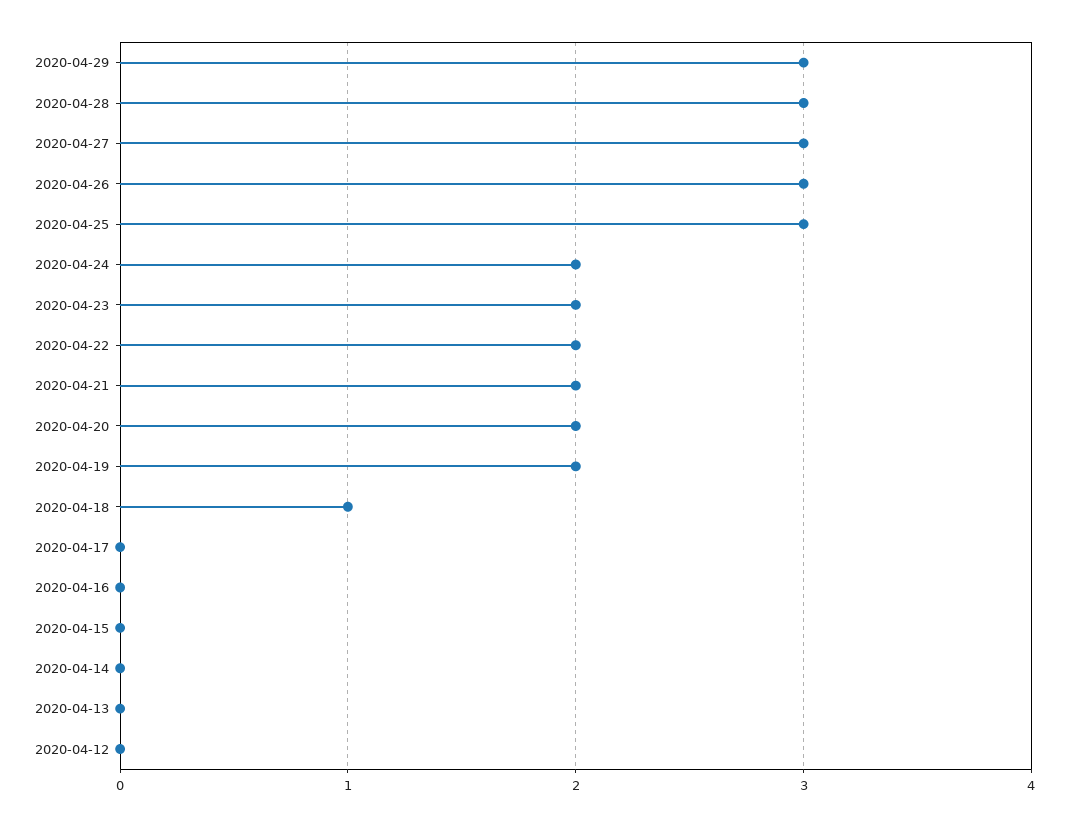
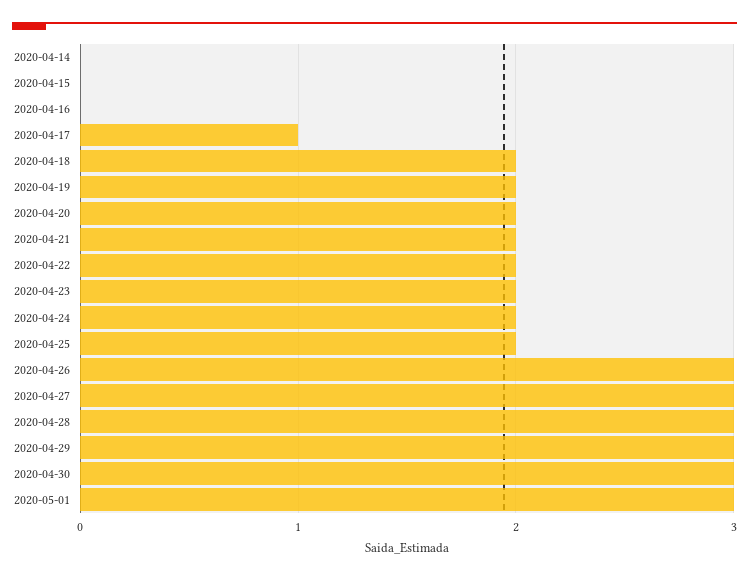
2020-04-25: 3 -> 2
2020-04-18: 1 -> 2
2020-04-17: 0 -> 1
2020-04-13: 0 -> none
2020-04-12: 0 -> none
2020-04-30: none -> 3
2020-05-01: none -> 3

